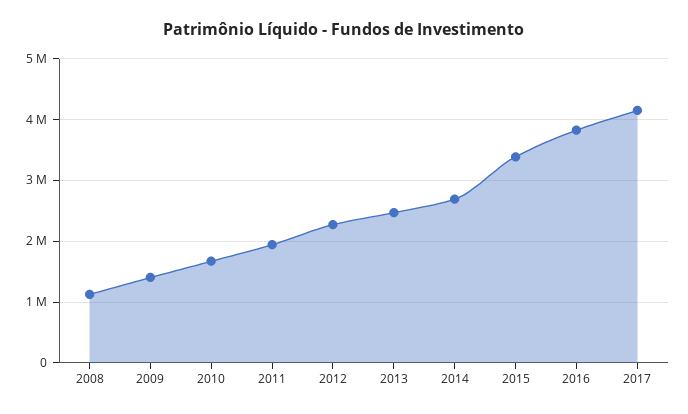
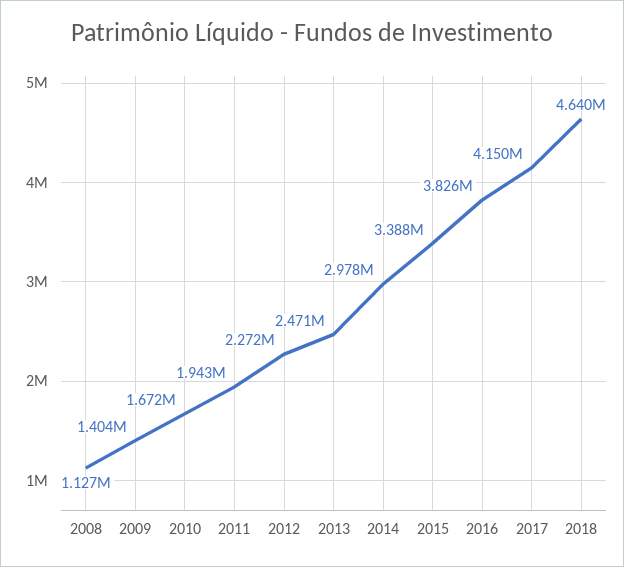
2014: 2700000 -> 2978000
2018: none -> 4640000

